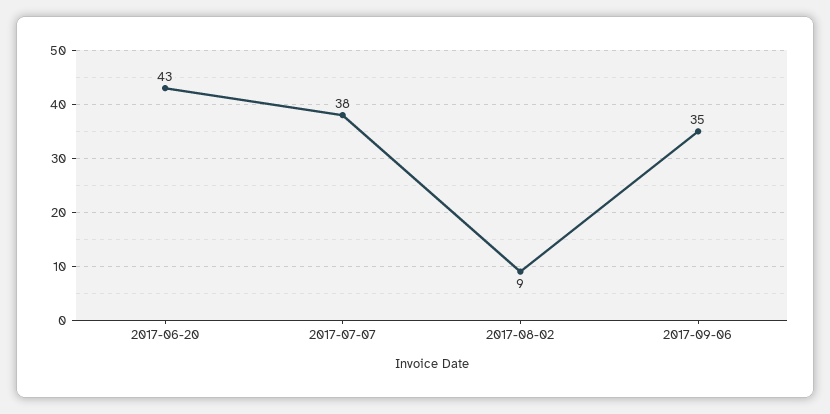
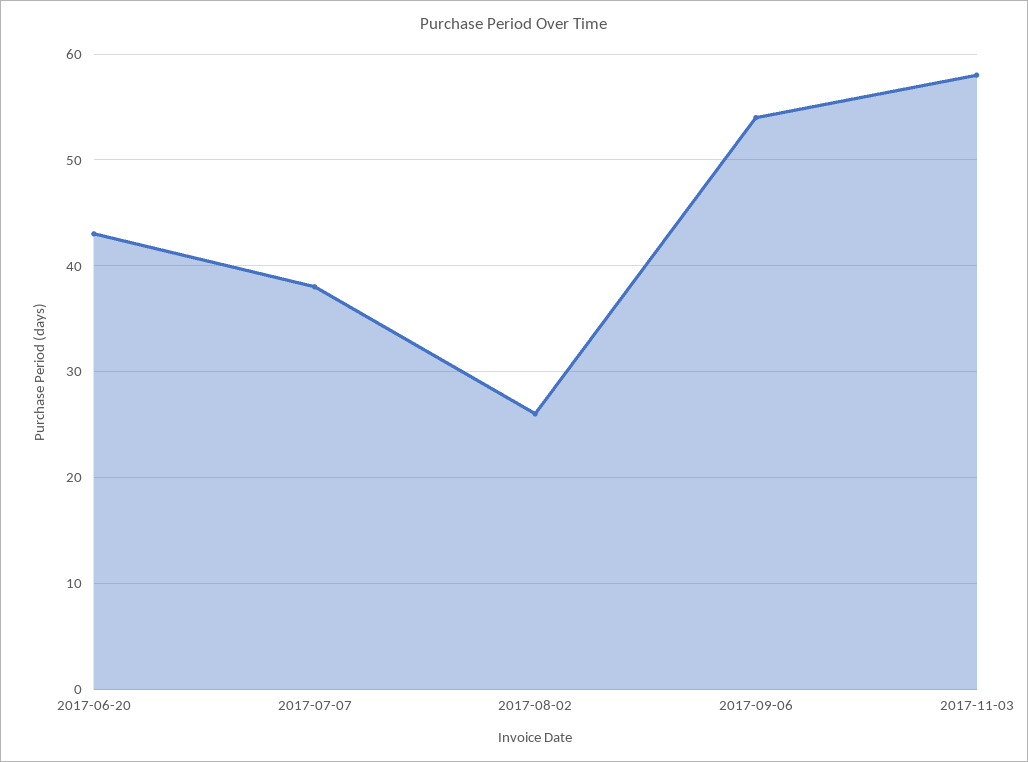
2017-08-02: 9 -> 26
2017-09-06: 35 -> 54
2017-11-03: none -> 58

